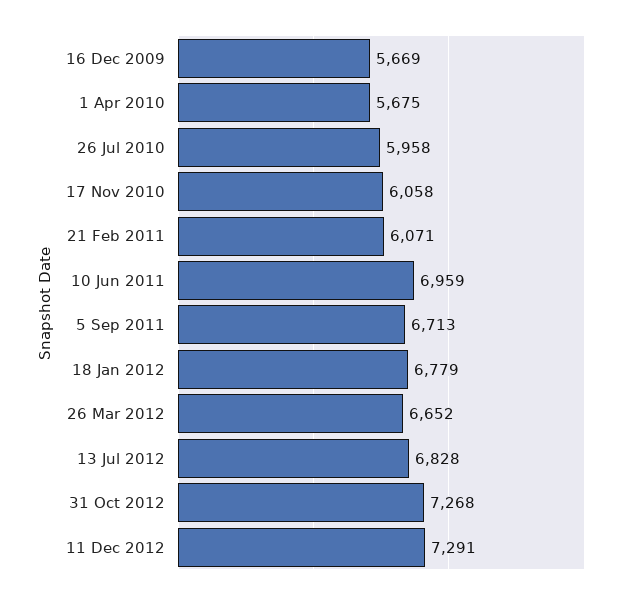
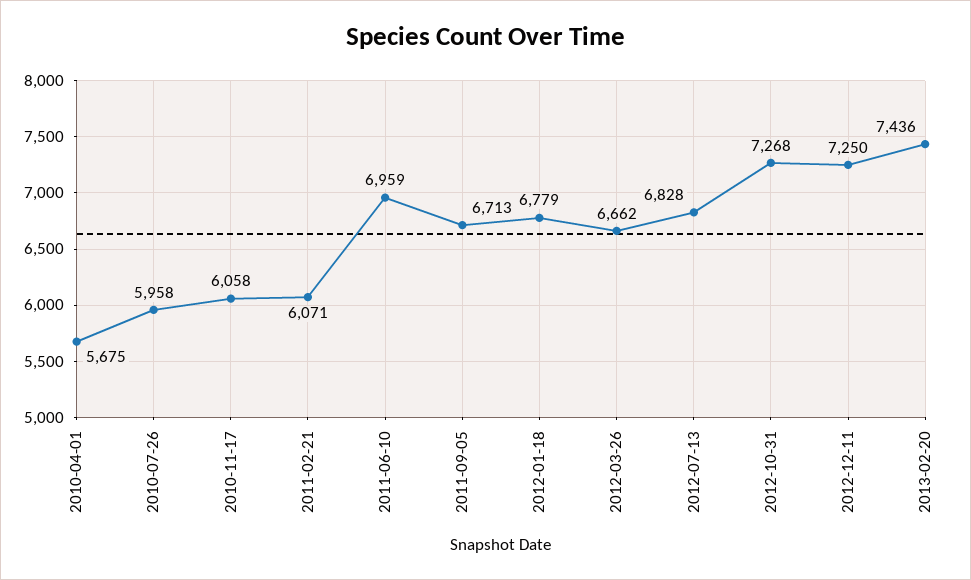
16 Dec 2009: 5669 -> none
26 Mar 2012: 6652 -> 6662
11 Dec 2012: 7291 -> 7250
2013-02-20: none -> 7436

